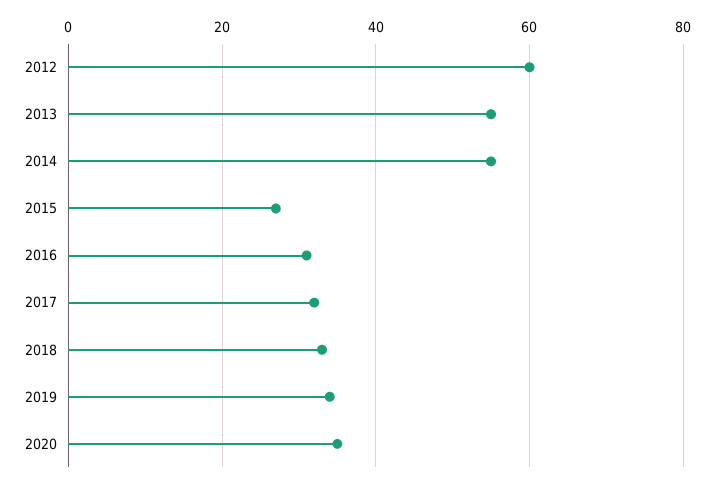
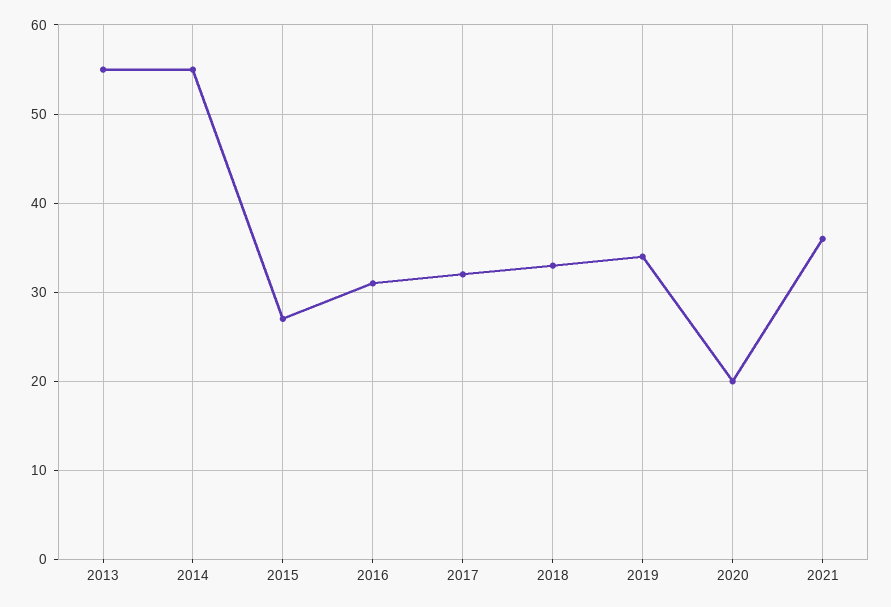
2012: 60 -> none
2020: 35 -> 20
2021: none -> 36

